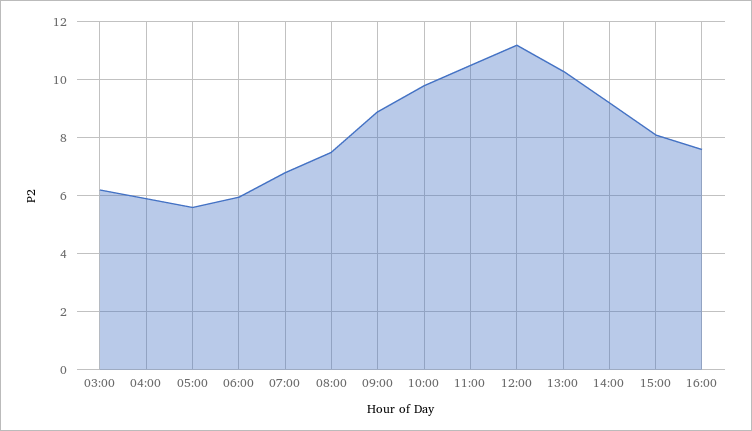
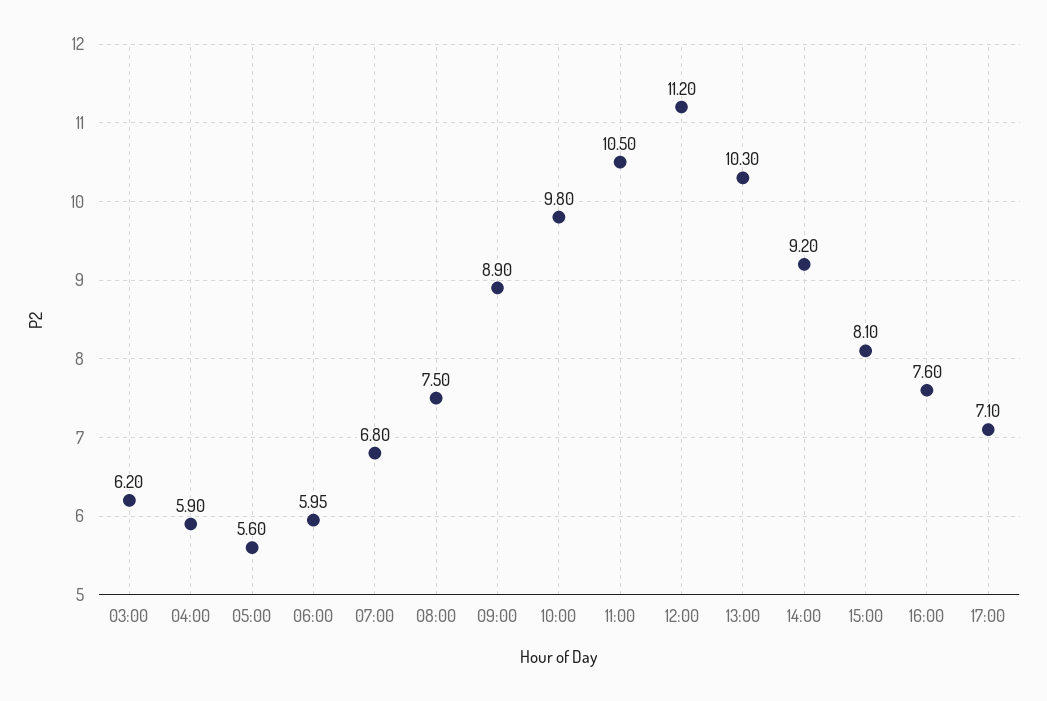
17:00: none -> 7.1

